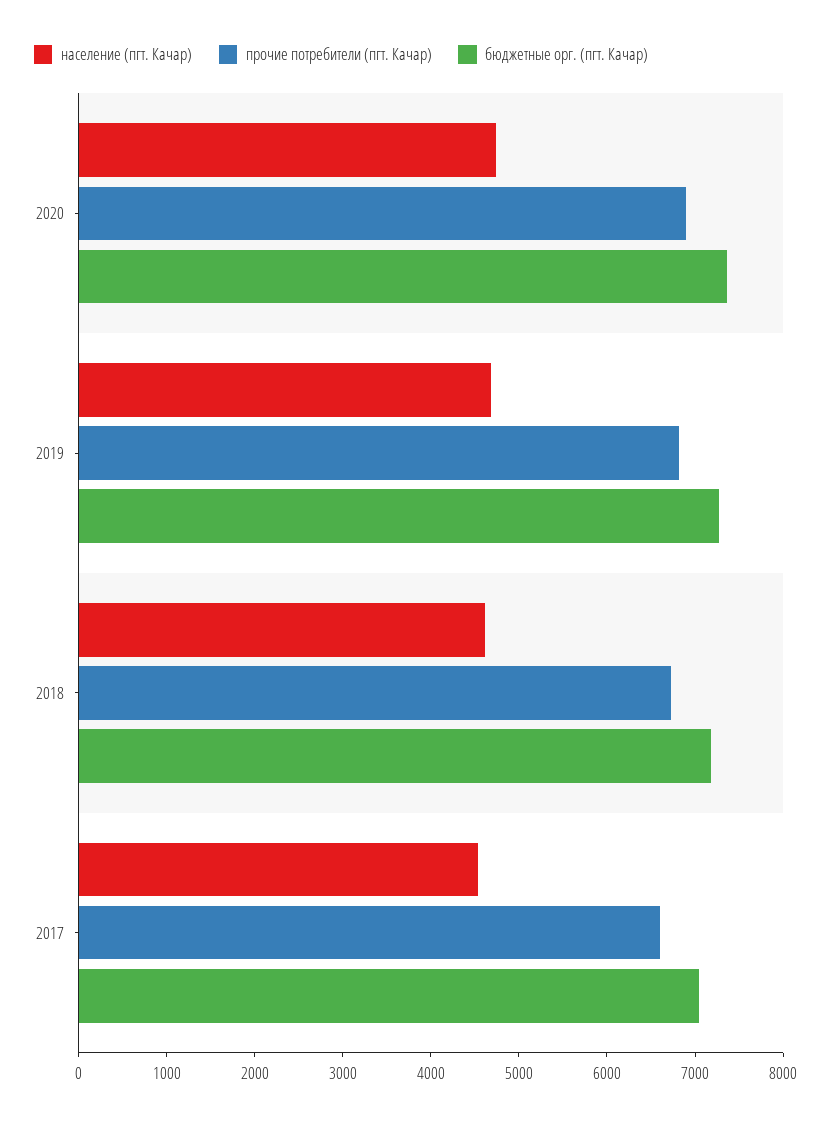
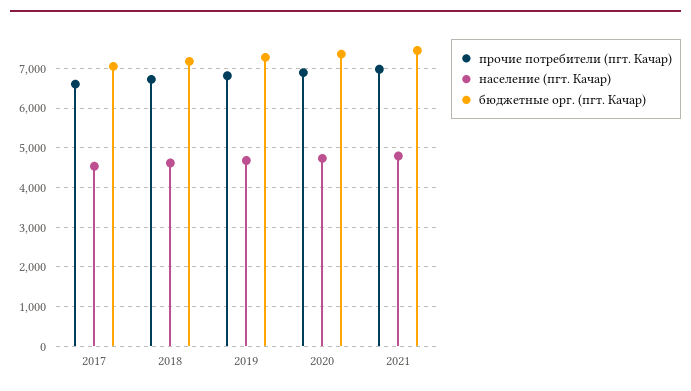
прочие потребители (пгт. Качар), 2021: none -> 7000
население (пгт. Качар), 2021: none -> 4800
бюджетные орг. (пгт. Качар), 2021: none -> 7400

